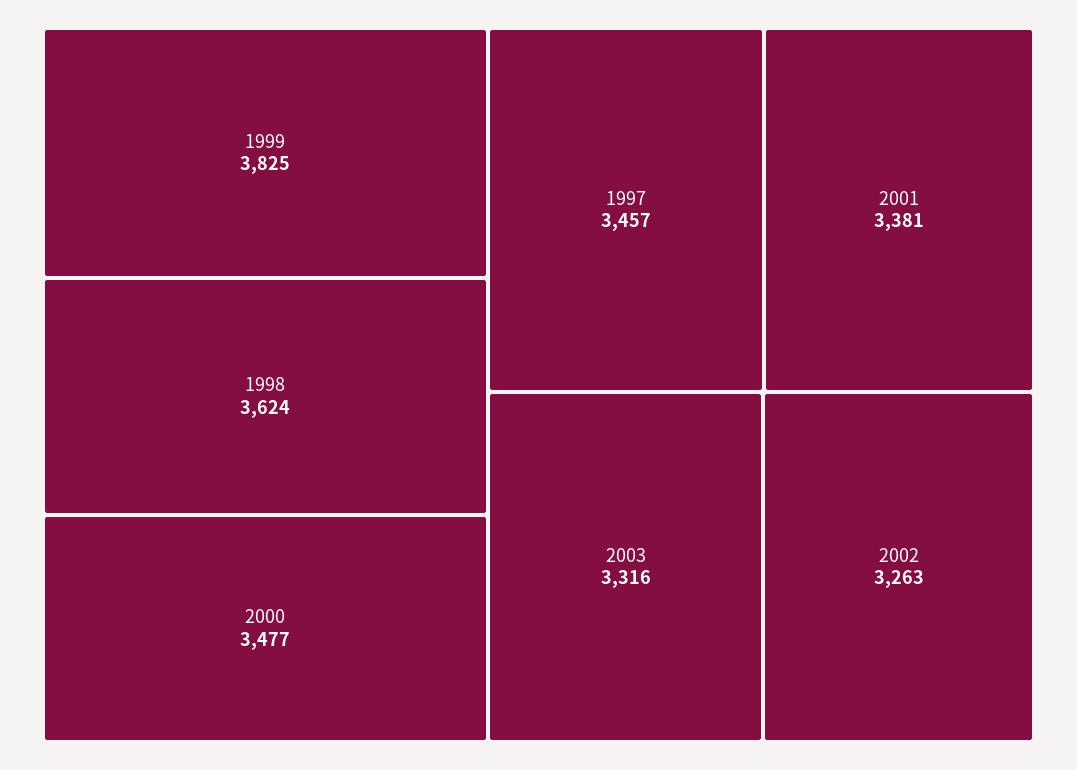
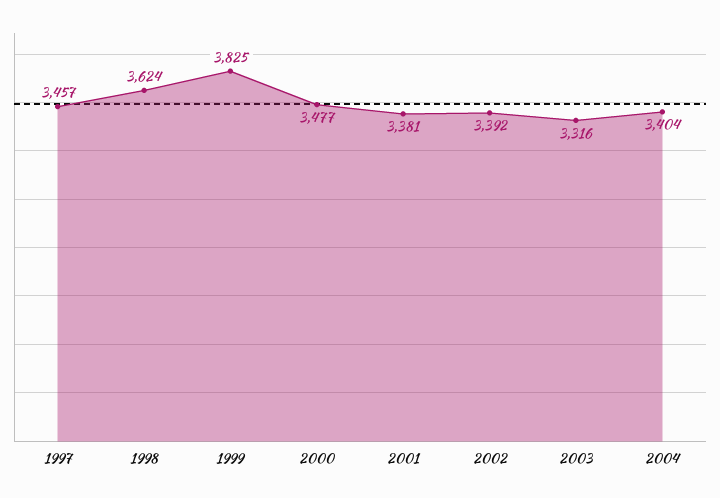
2002: 3263 -> 3392
2004: none -> 3404

